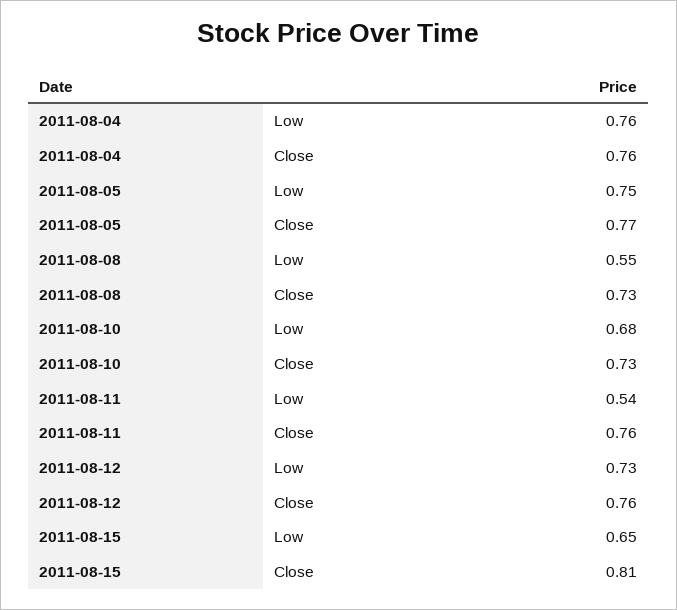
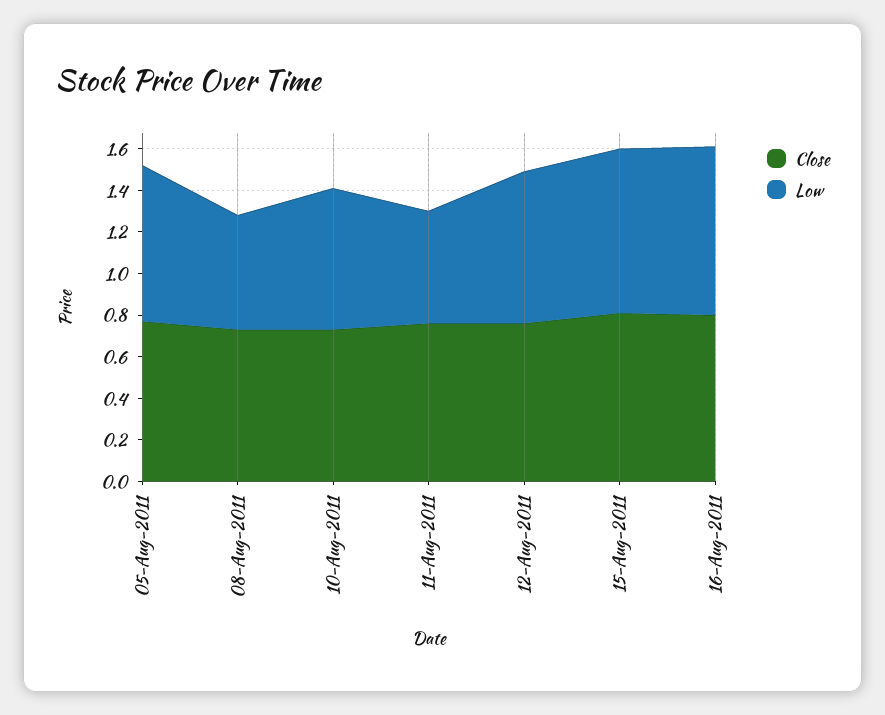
Low, 2011-08-04: 0.76 -> none
Close, 2011-08-04: 0.76 -> none
Low, 2011-08-15: 0.65 -> 0.8
Close, 16-Aug-2011: none -> 0.8
Low, 16-Aug-2011: none -> 0.8

